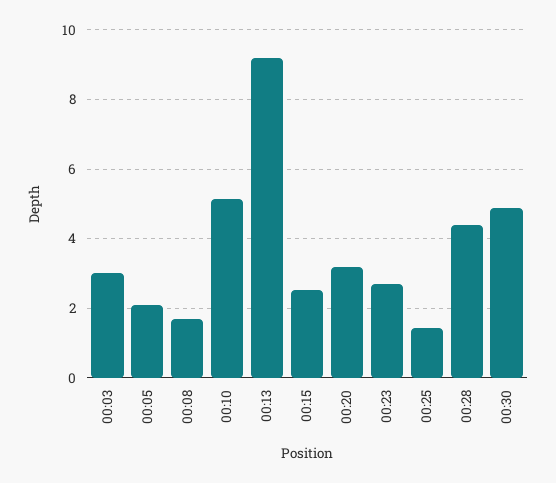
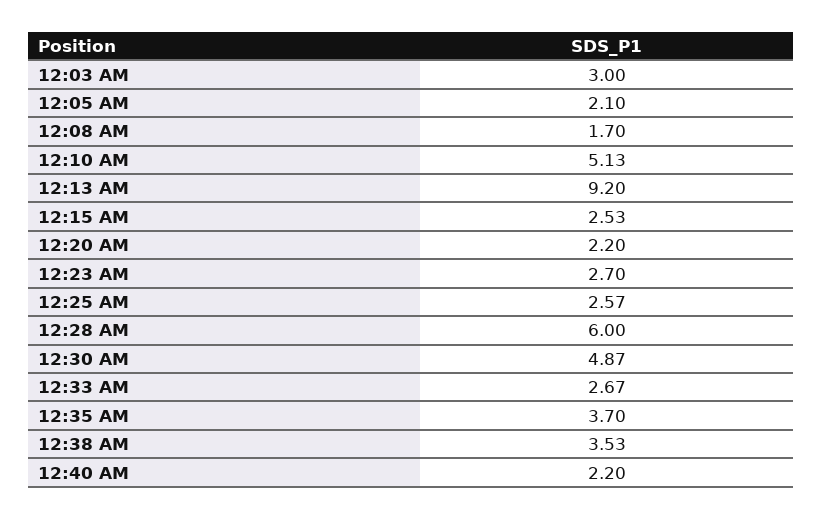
00:20: 3.2 -> 2.2
00:25: 1.4 -> 2.57
00:28: 4.4 -> 6
12:33 AM: none -> 2.67
12:35 AM: none -> 3.7
12:38 AM: none -> 3.53
12:40 AM: none -> 2.2

